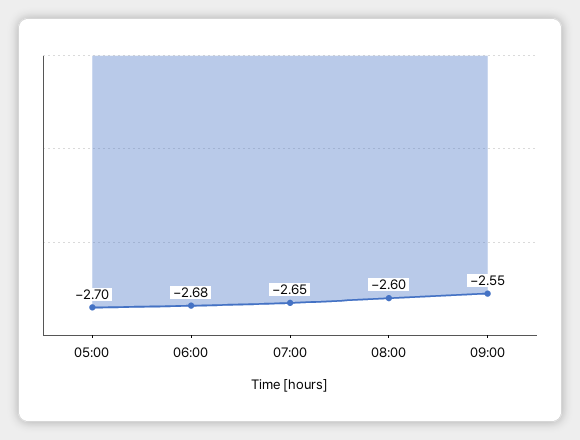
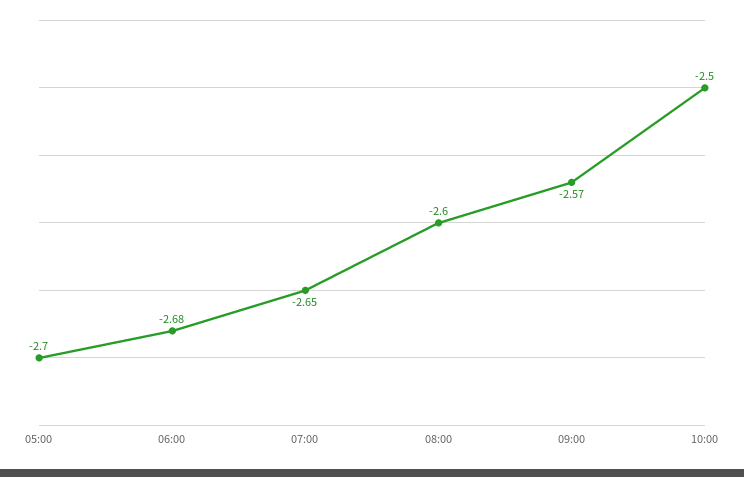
09:00: -2.55 -> -2.57
10:00: none -> -2.5

